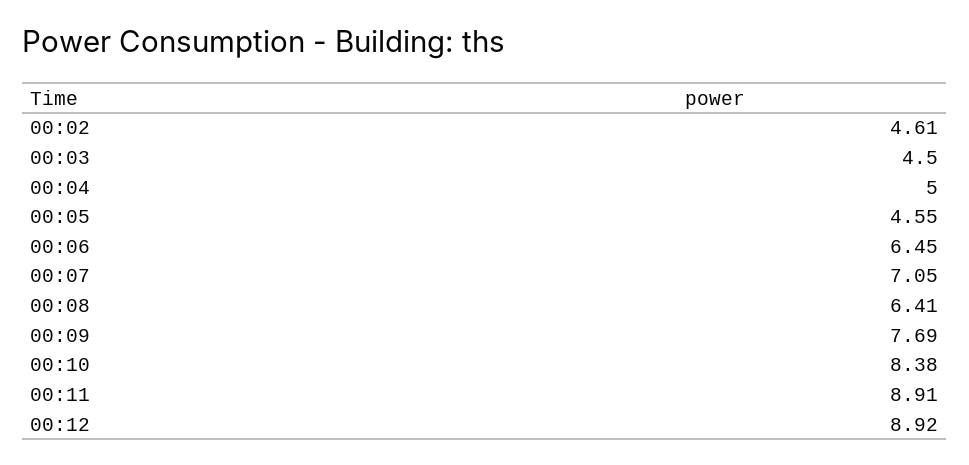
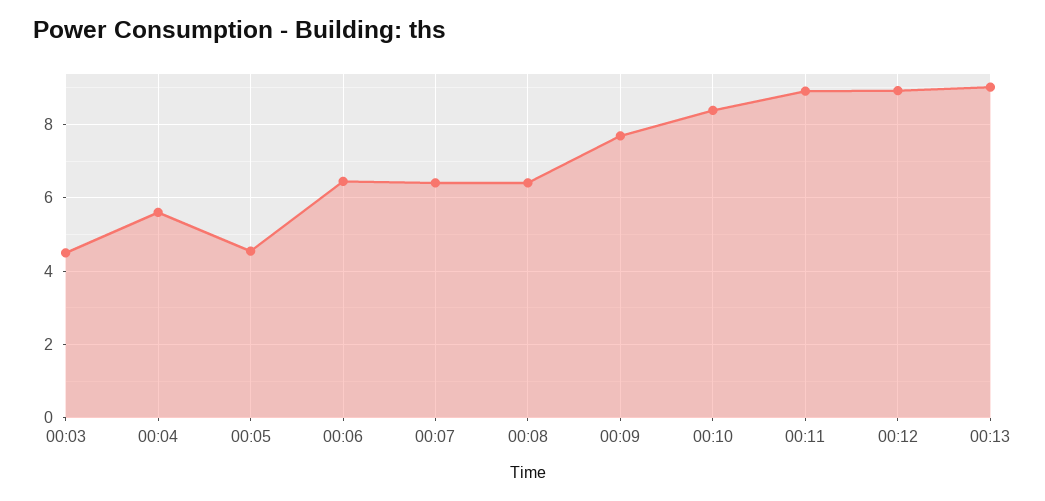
00:02: 4.61 -> none
00:04: 5 -> 5.6
00:07: 7.05 -> 6.4
00:13: none -> 9

